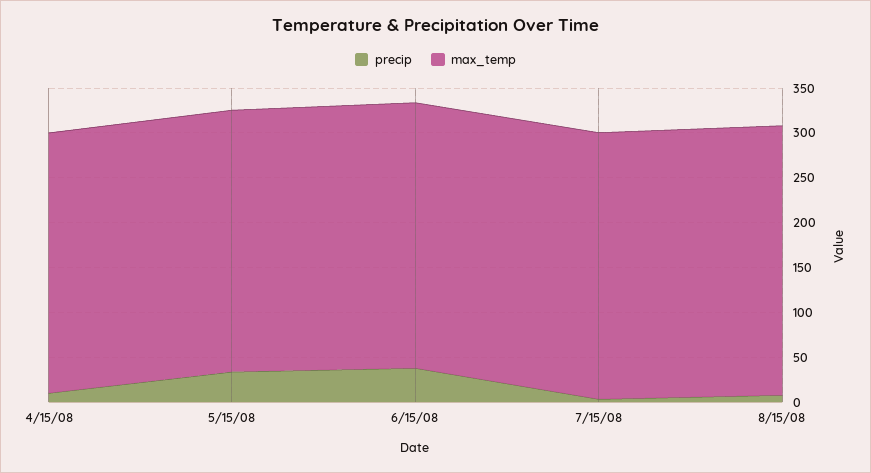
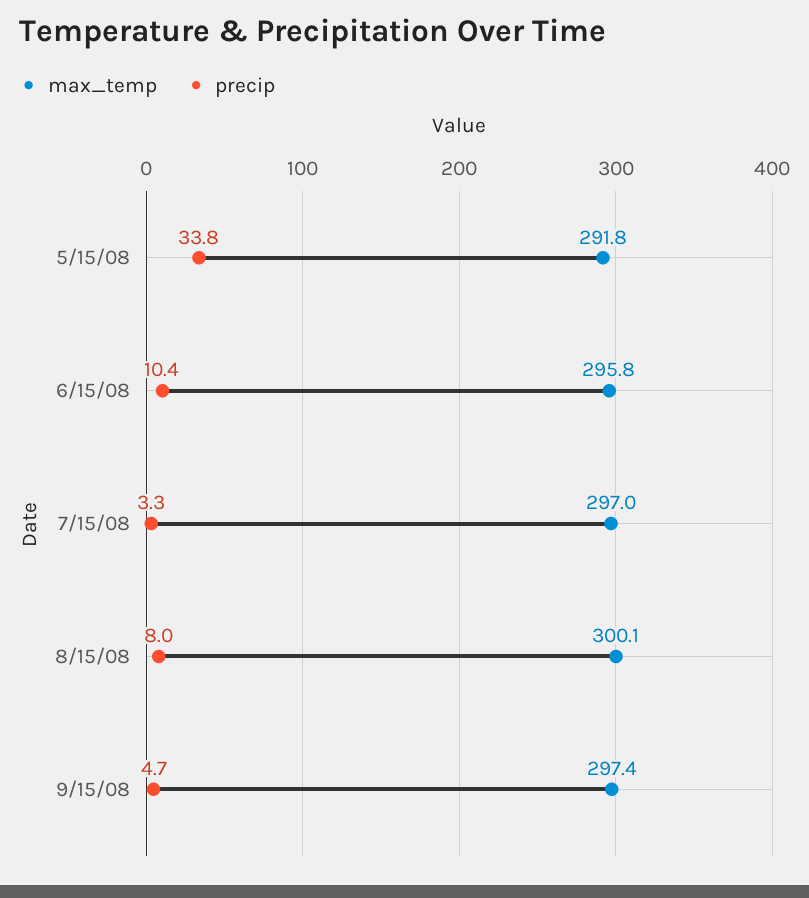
precip, 4/15/08: 10 -> none
max_temp, 4/15/08: 290 -> none
precip, 6/15/08: 40 -> 10.4
max_temp, 9/15/08: none -> 297.4
precip, 9/15/08: none -> 4.7

